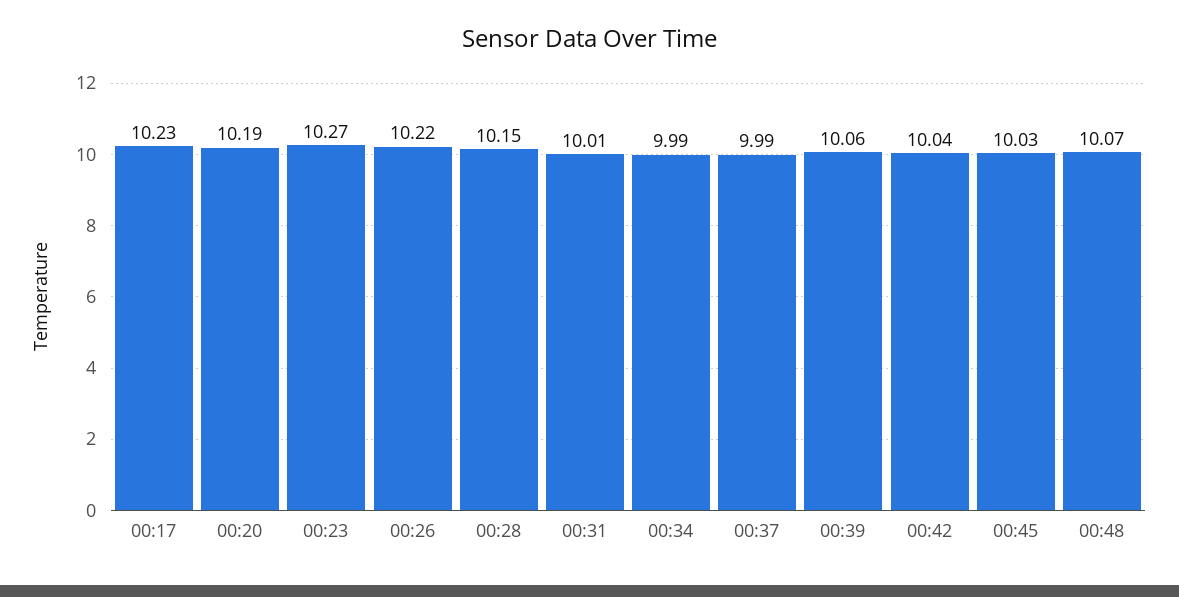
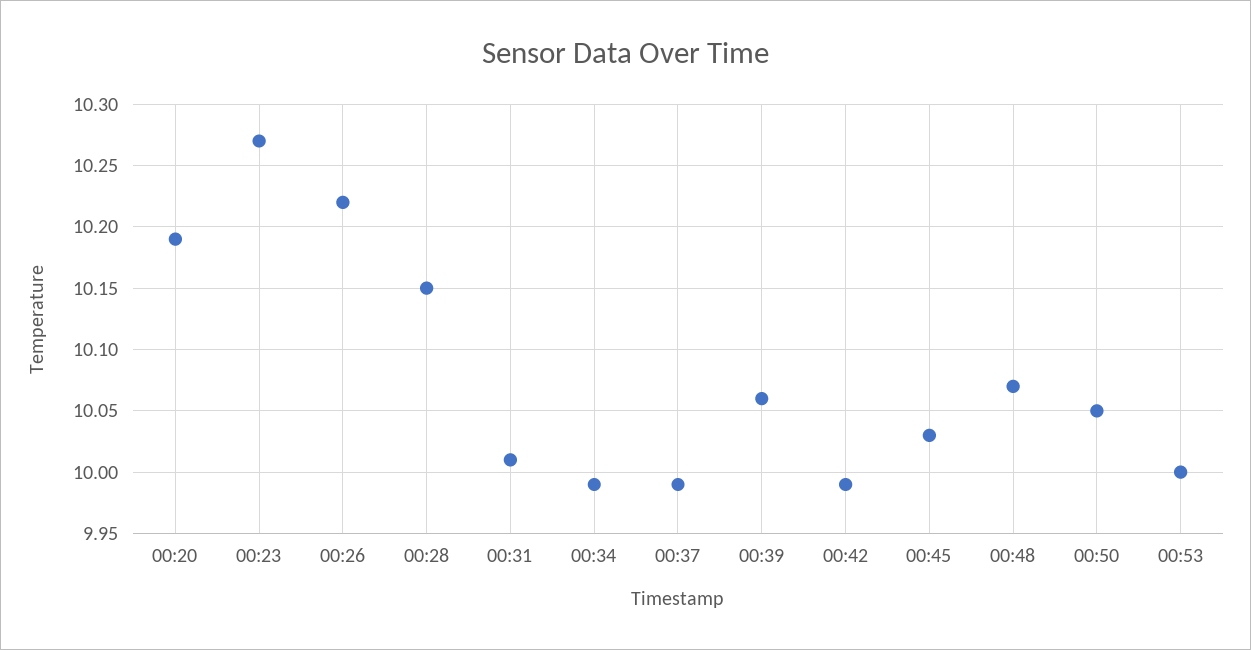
00:17: 10.23 -> none
00:42: 10.04 -> 9.99
00:50: none -> 10.05
00:53: none -> 10

